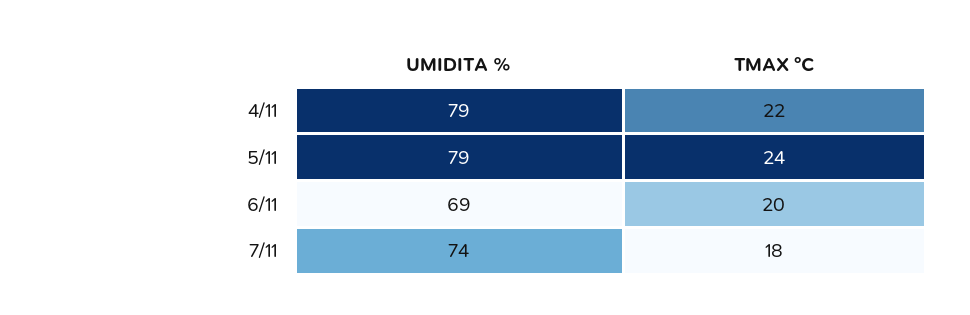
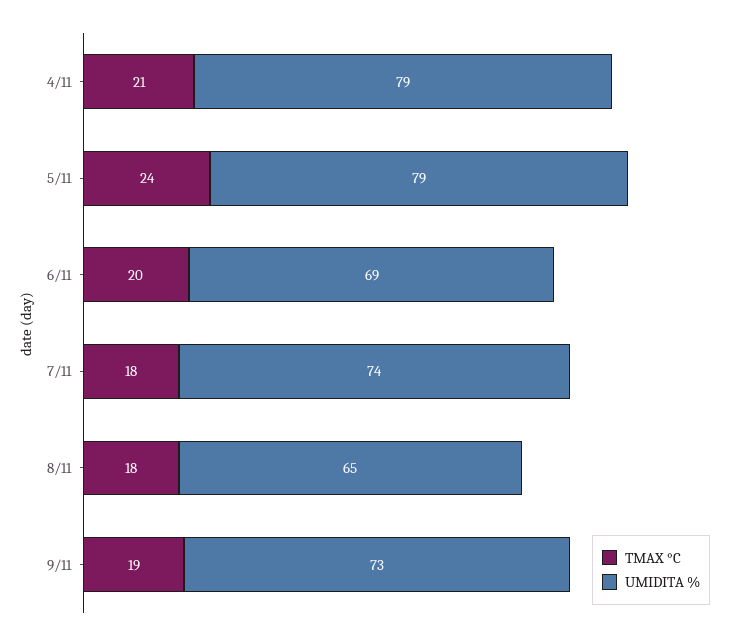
TMAX °C, 4/11: 22 -> 21
TMAX °C, 8/11: none -> 18
UMIDITA %, 8/11: none -> 65
TMAX °C, 9/11: none -> 19
UMIDITA %, 9/11: none -> 73

